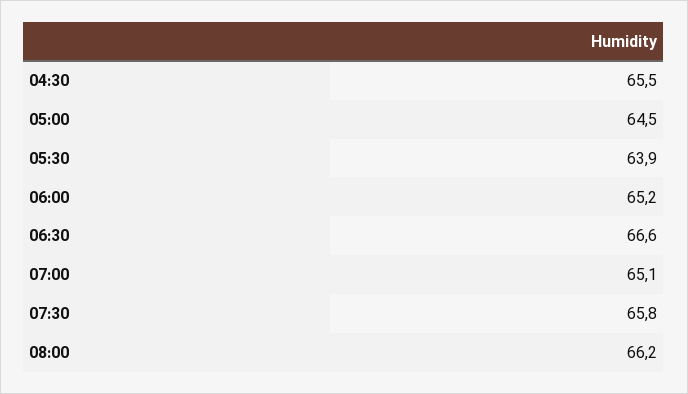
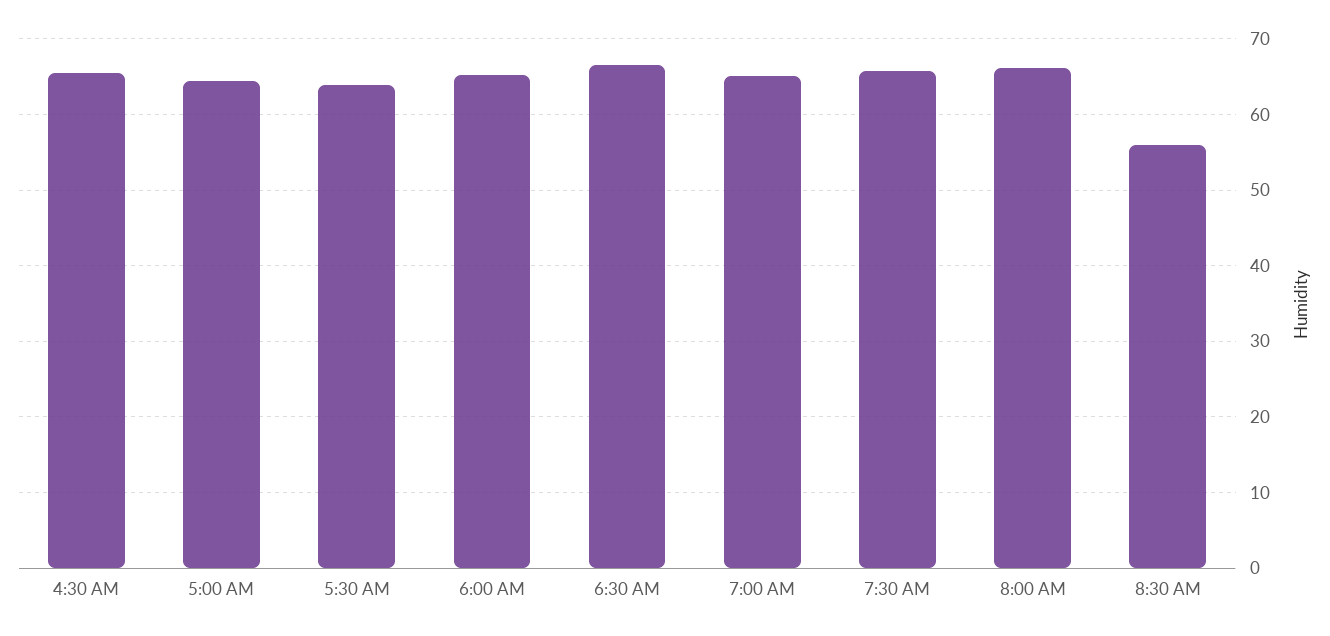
8:30 AM: none -> 56

